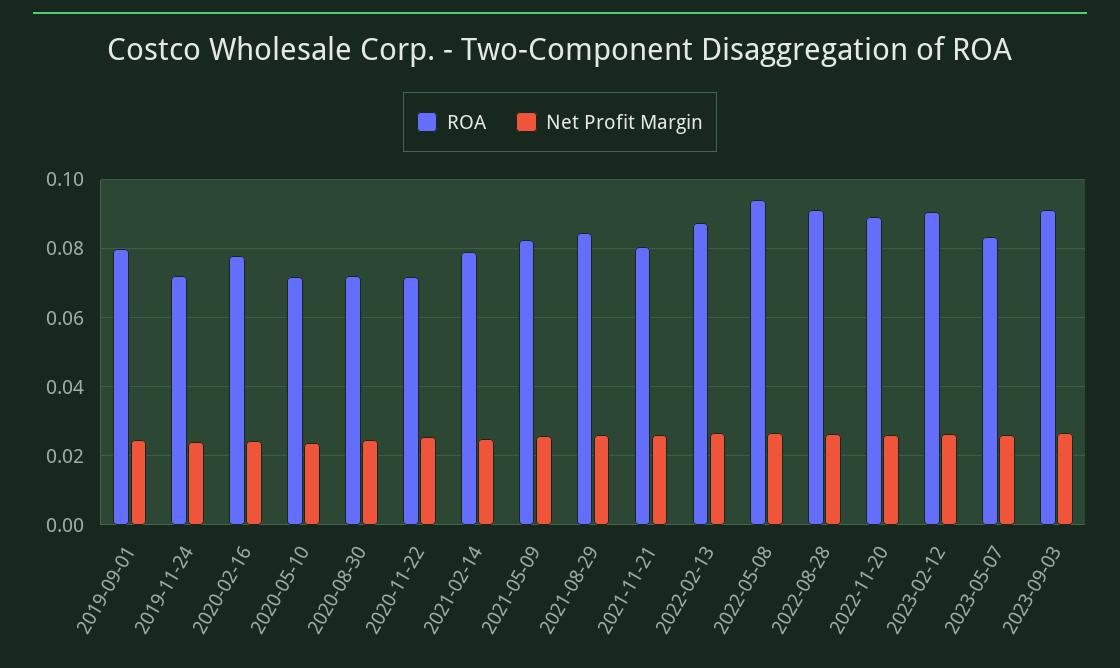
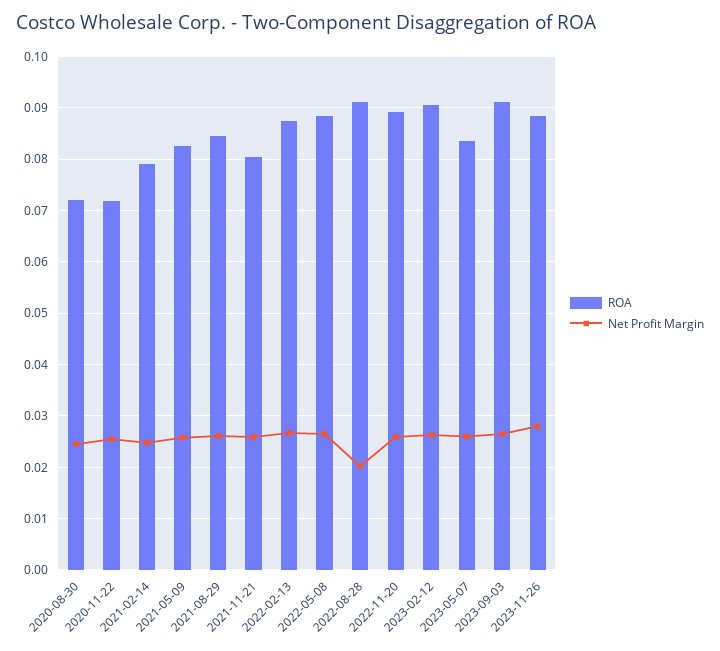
ROA, 2019-09-01: 0.08 -> none
Net Profit Margin, 2019-09-01: 0.024 -> none
ROA, 2019-11-24: 0.072 -> none
Net Profit Margin, 2019-11-24: 0.024 -> none
ROA, 2020-02-16: 0.078 -> none
Net Profit Margin, 2020-02-16: 0.024 -> none
ROA, 2020-05-10: 0.072 -> none
Net Profit Margin, 2020-05-10: 0.024 -> none
ROA, 2022-05-08: 0.094 -> 0.088
Net Profit Margin, 2022-08-28: 0.026 -> 0.02
ROA, 2023-11-26: none -> 0.088
Net Profit Margin, 2023-11-26: none -> 0.028

